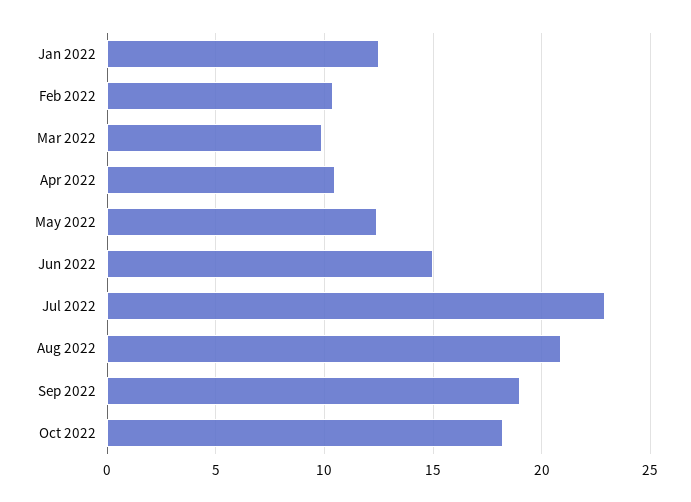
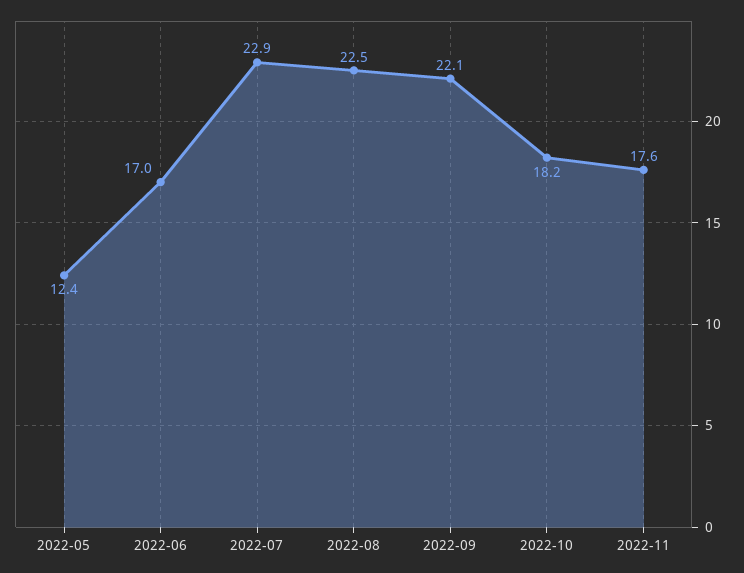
Jan 2022: 12.5 -> none
Feb 2022: 10.5 -> none
Mar 2022: 10 -> none
Apr 2022: 10.5 -> none
Jun 2022: 15 -> 17
Aug 2022: 21 -> 22.5
Sep 2022: 19 -> 22.1
2022-11: none -> 17.6

